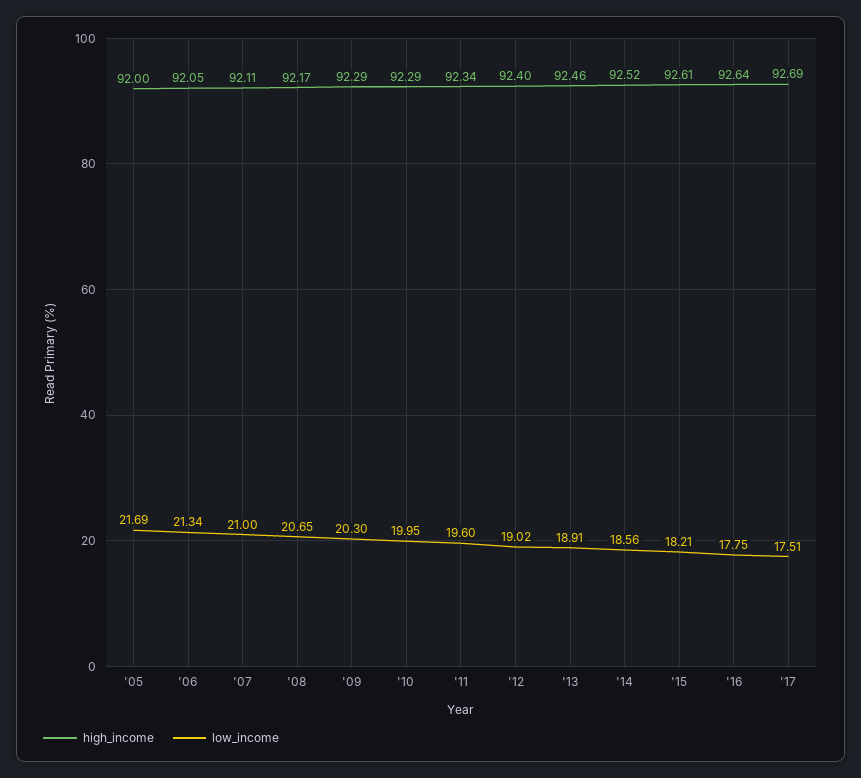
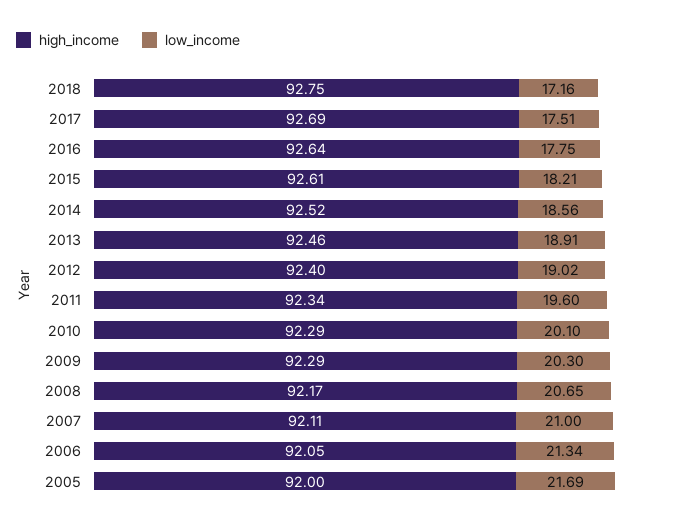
low_income, '10: 19.95 -> 20.1
high_income, 2018: none -> 92.75
low_income, 2018: none -> 17.16

